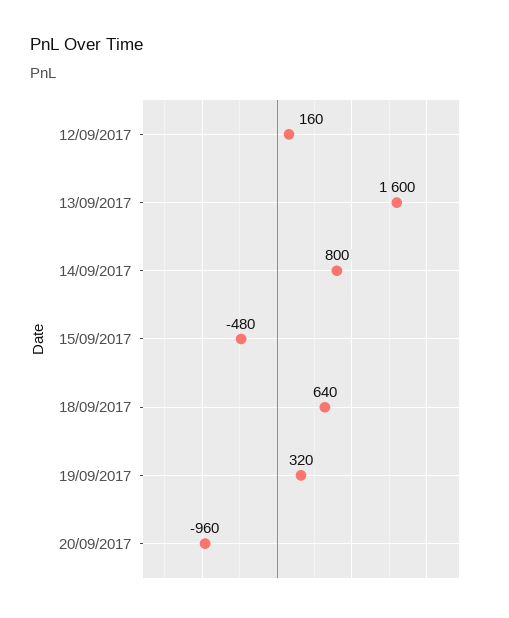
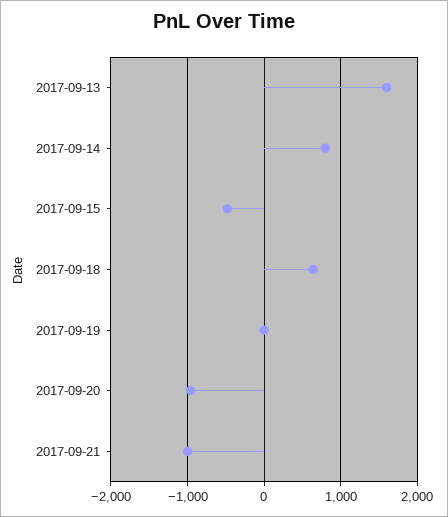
12/09/2017: 160 -> none
19/09/2017: 320 -> 0
2017-09-21: none -> -1000

